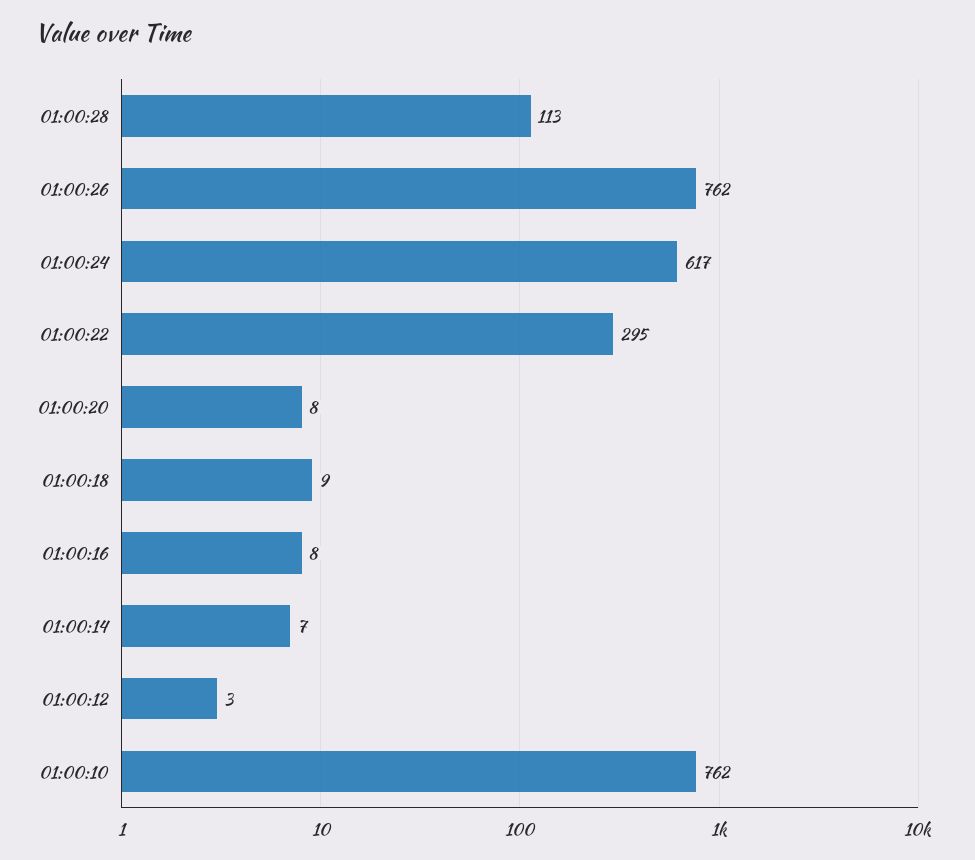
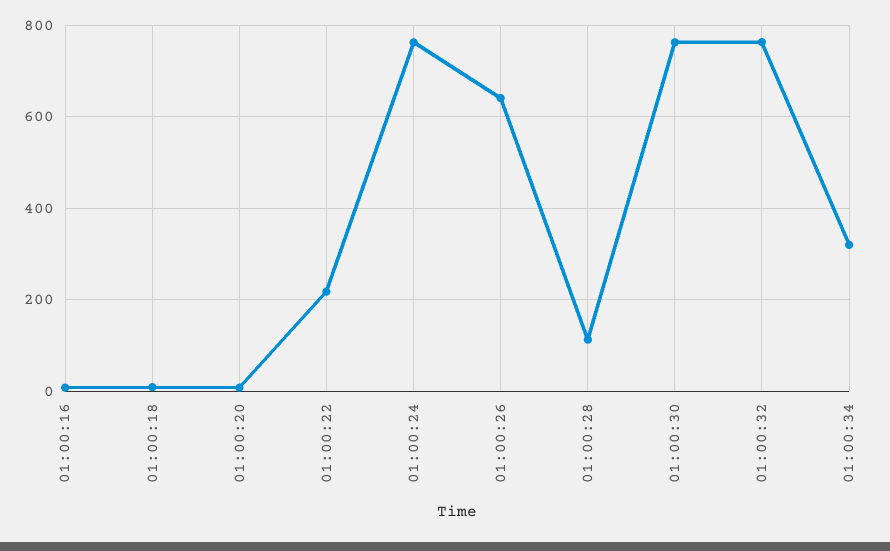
01:00:26: 762 -> 640
01:00:24: 617 -> 760
01:00:22: 295 -> 220
01:00:14: 7 -> none
01:00:12: 3 -> none
01:00:10: 762 -> none
01:00:30: none -> 760
01:00:32: none -> 760
01:00:34: none -> 320

